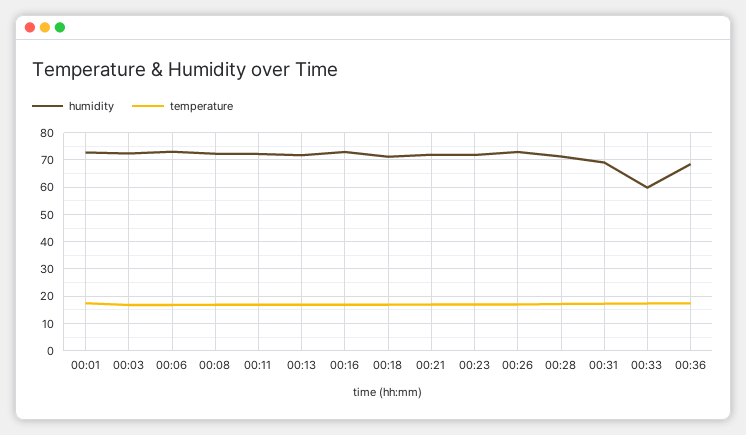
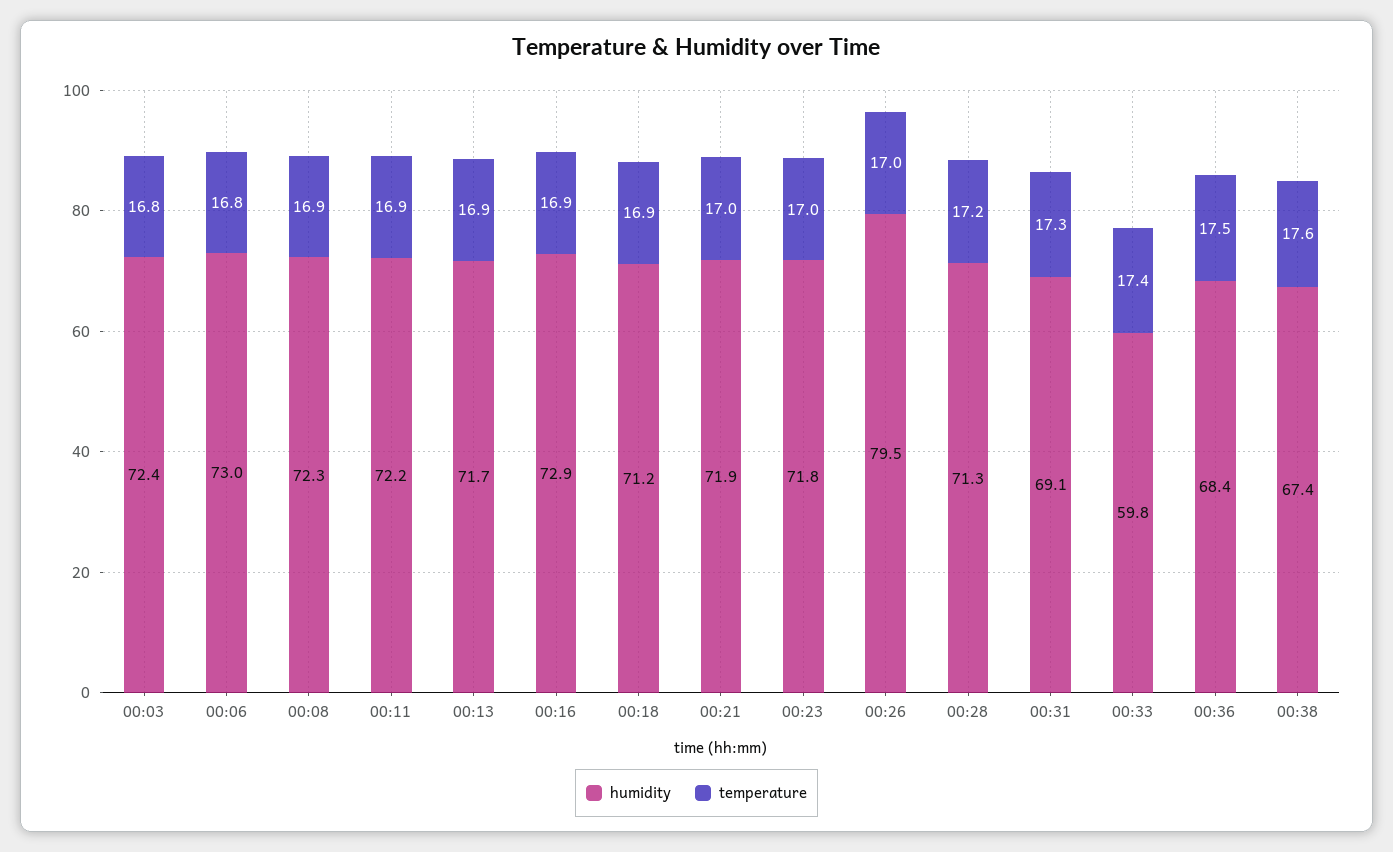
humidity, 00:01: 72.5 -> none
temperature, 00:01: 17.5 -> none
humidity, 00:26: 72.5 -> 79.5
humidity, 00:38: none -> 67.4
temperature, 00:38: none -> 17.6

